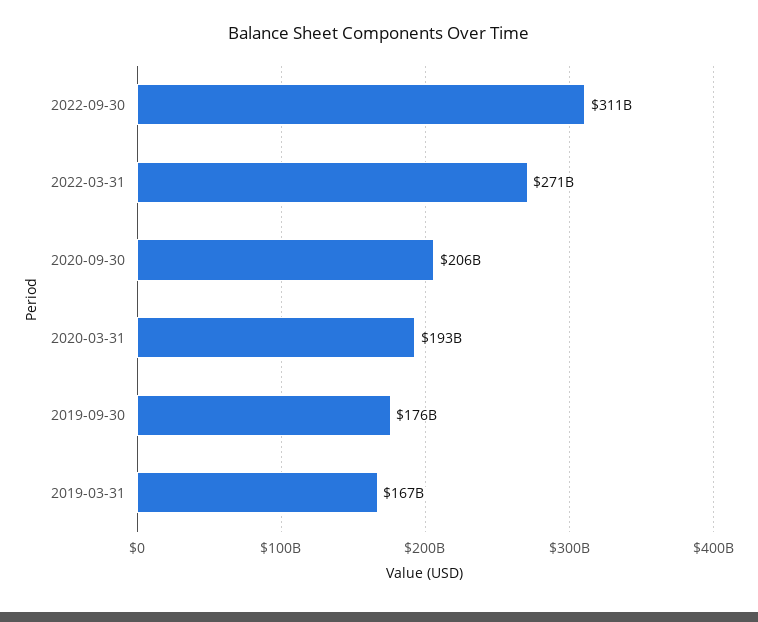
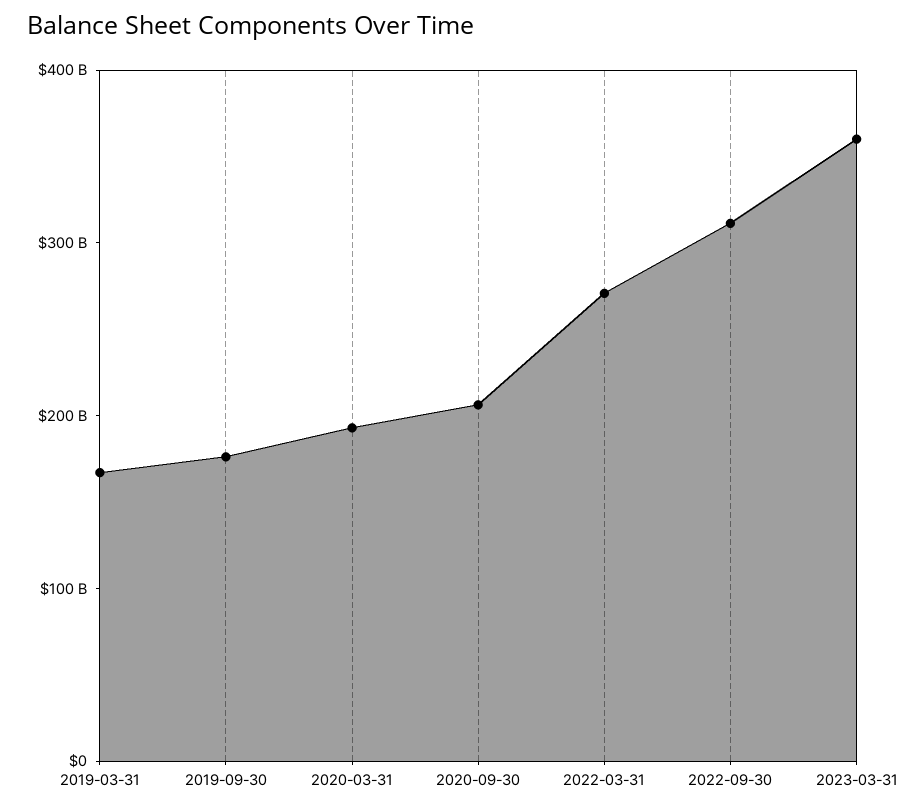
2023-03-31: none -> 360000000000

